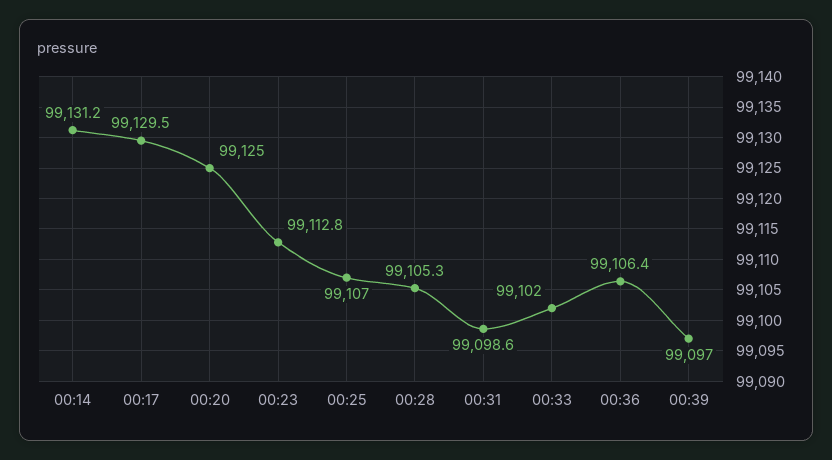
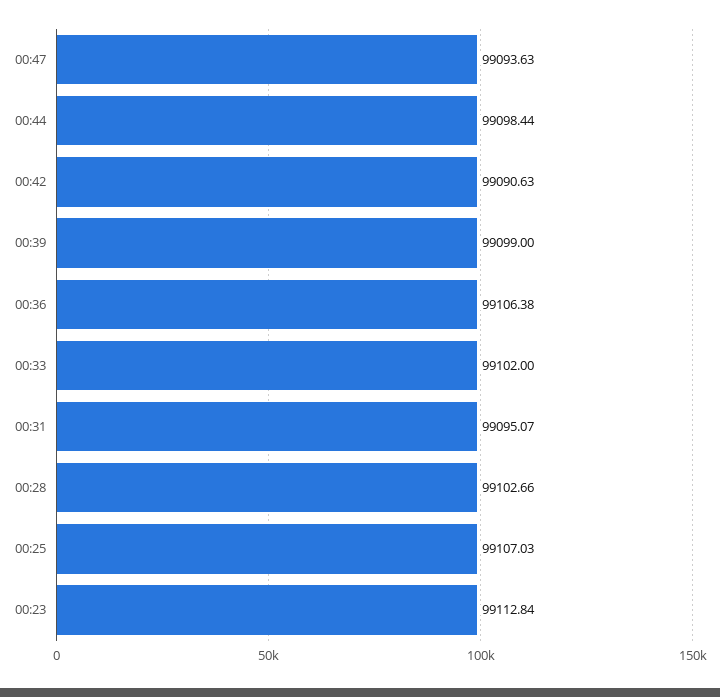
00:14: 99131.2 -> none
00:17: 99129.5 -> none
00:20: 99125 -> none
00:28: 99105.3 -> 99102.66
00:31: 99098.6 -> 99095.07
00:39: 99097 -> 99099
00:47: none -> 99093.63
00:44: none -> 99098.44
00:42: none -> 99090.63

